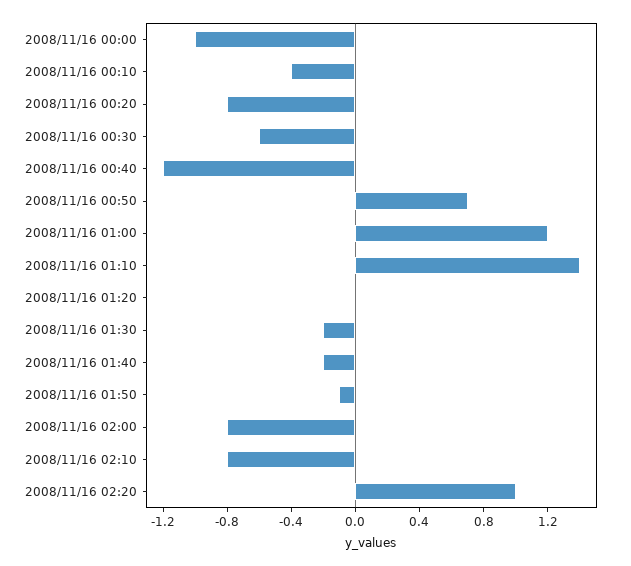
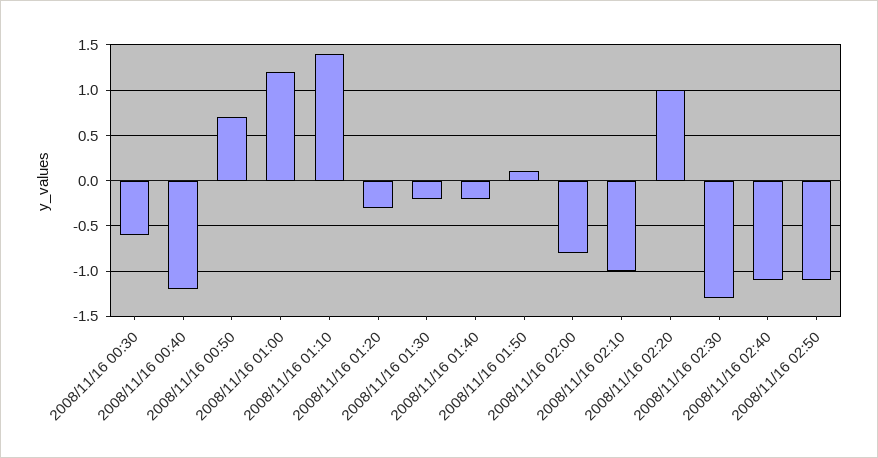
2008/11/16 00:00: -1 -> none
2008/11/16 00:10: -0.4 -> none
2008/11/16 00:20: -0.8 -> none
2008/11/16 01:20: 0 -> -0.3
2008/11/16 01:50: -0.1 -> 0.1
2008/11/16 02:10: -0.8 -> -1
2008/11/16 02:30: none -> -1.3
2008/11/16 02:40: none -> -1.1
2008/11/16 02:50: none -> -1.1

